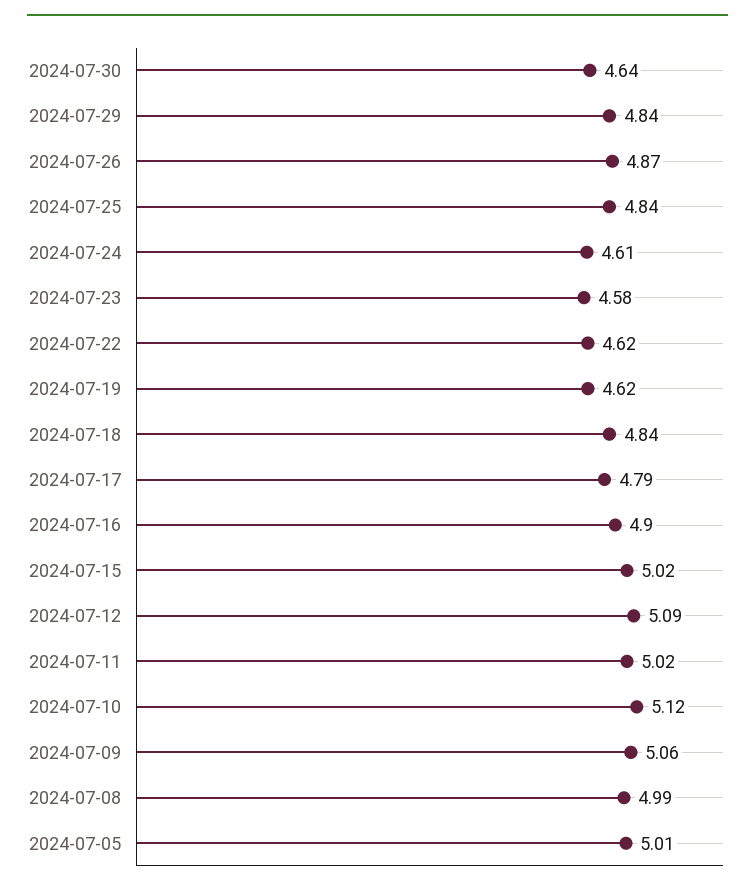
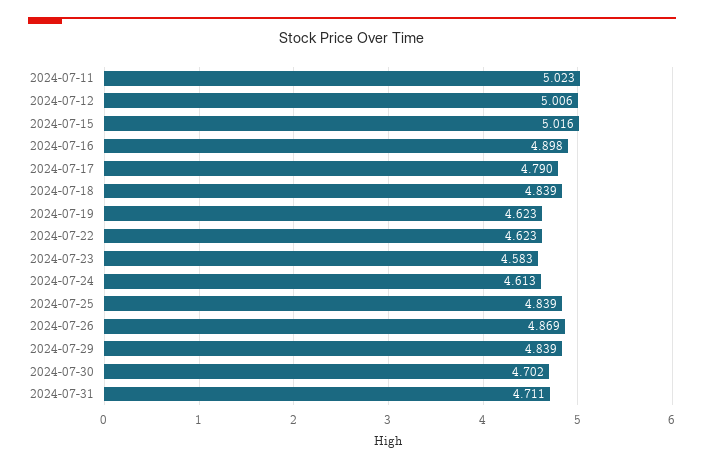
2024-07-30: 4.64 -> 4.702
2024-07-12: 5.09 -> 5.006
2024-07-10: 5.12 -> none
2024-07-09: 5.06 -> none
2024-07-08: 4.99 -> none
2024-07-05: 5.01 -> none
2024-07-31: none -> 4.711

